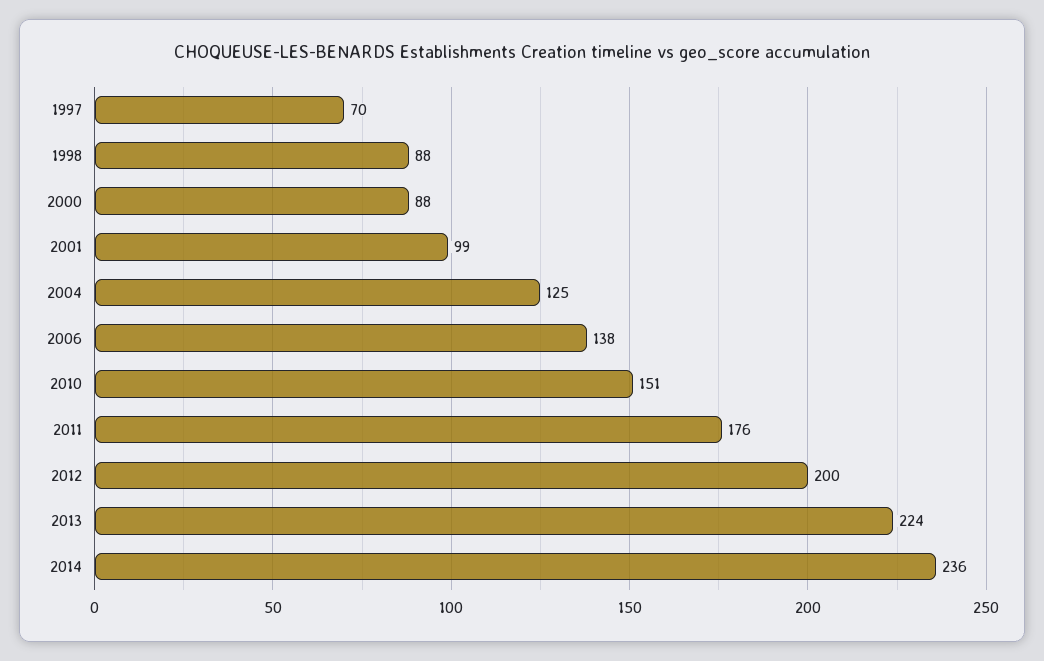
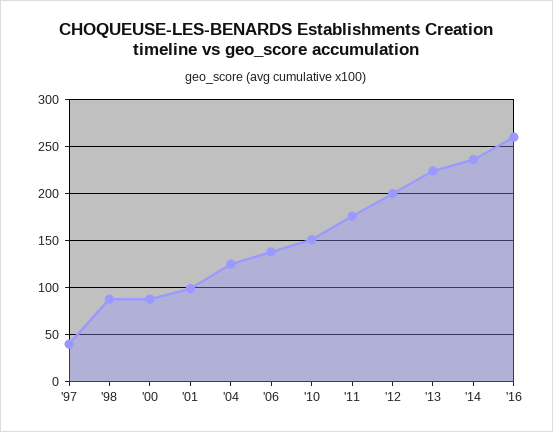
1997: 70 -> 40
'16: none -> 260

